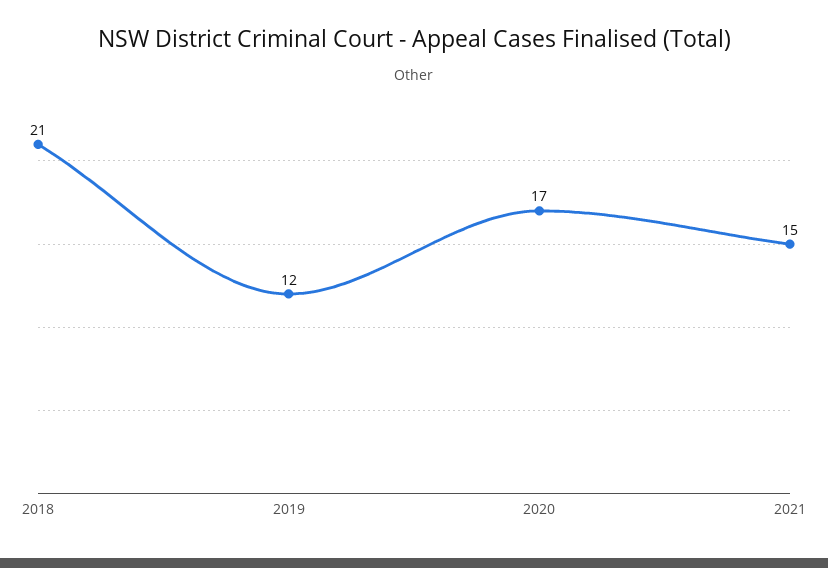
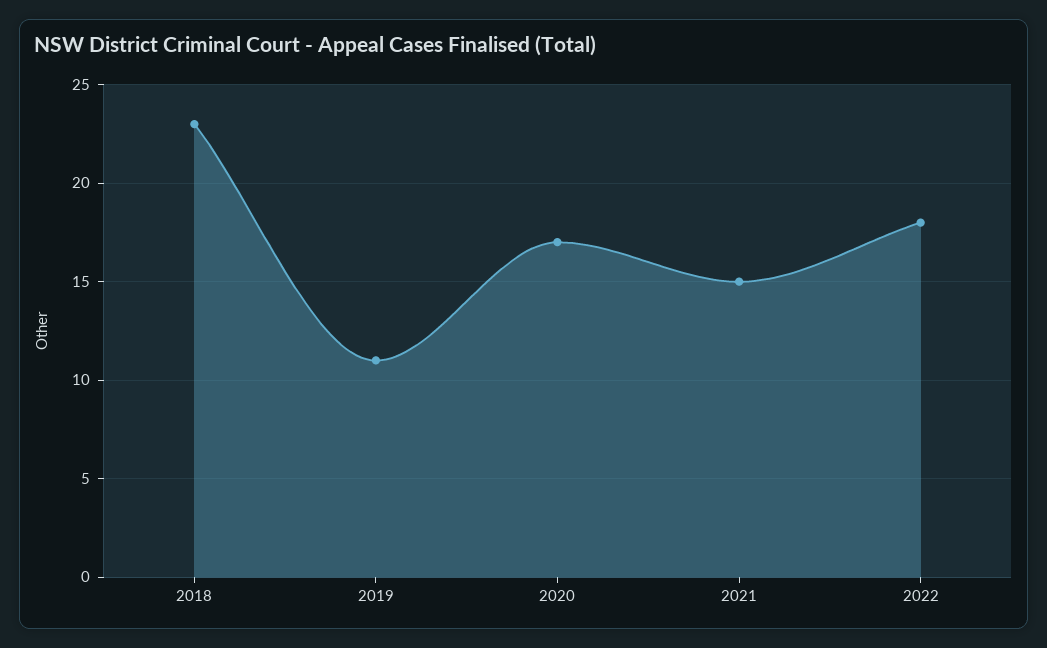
2018: 21 -> 23
2019: 12 -> 11
2022: none -> 18

